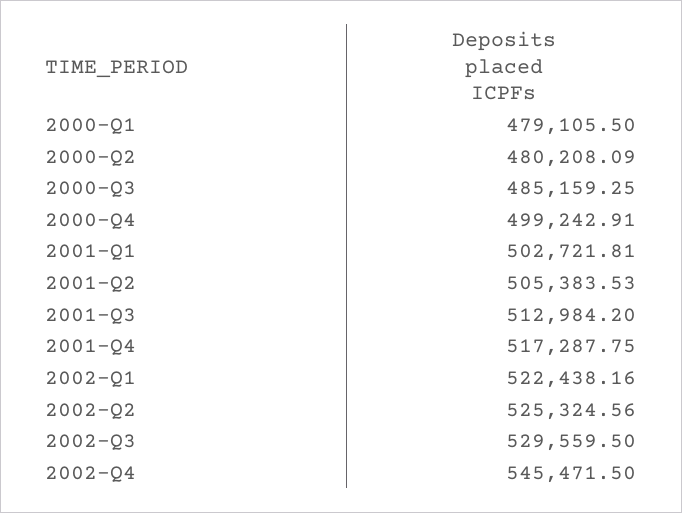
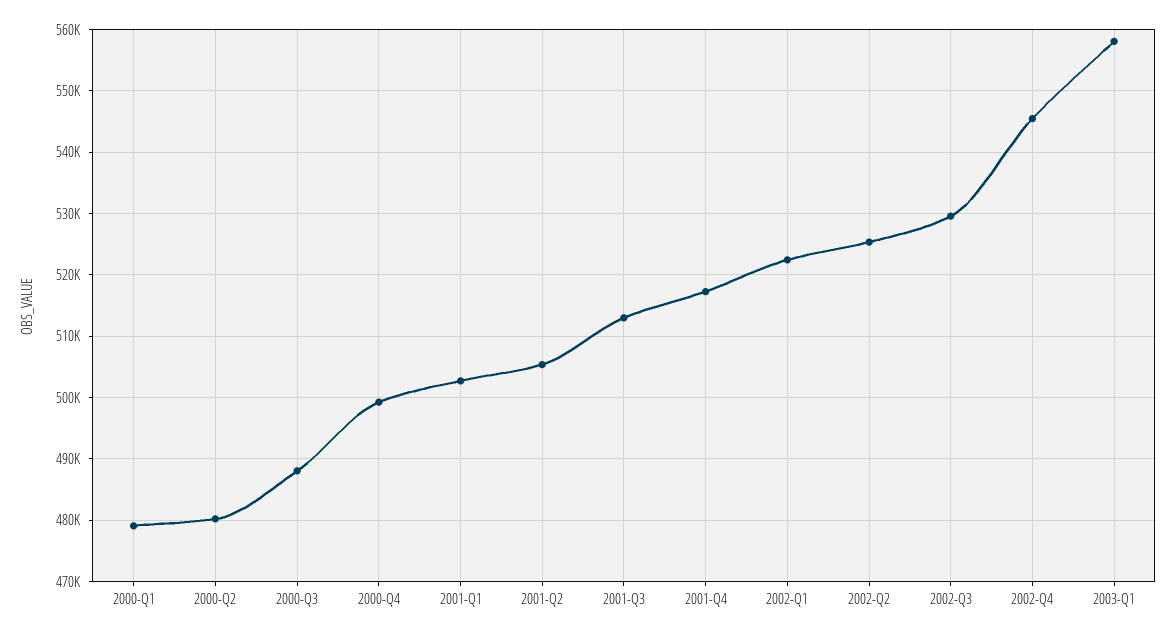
2000-Q3: 485159.25 -> 488000
2003-Q1: none -> 558000

